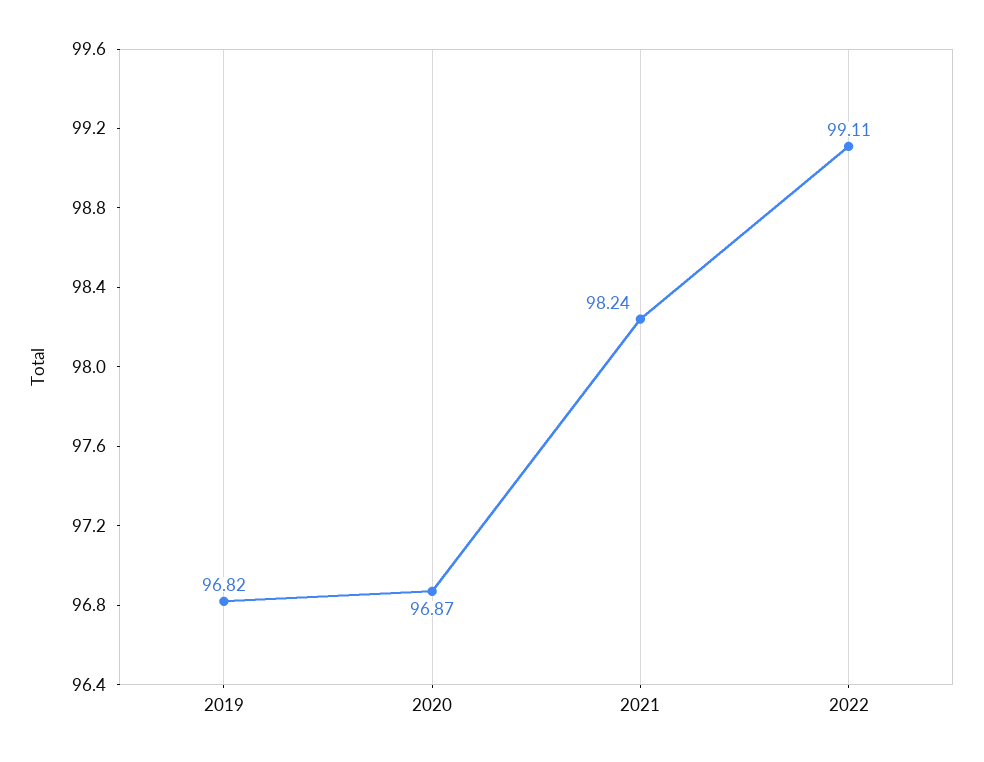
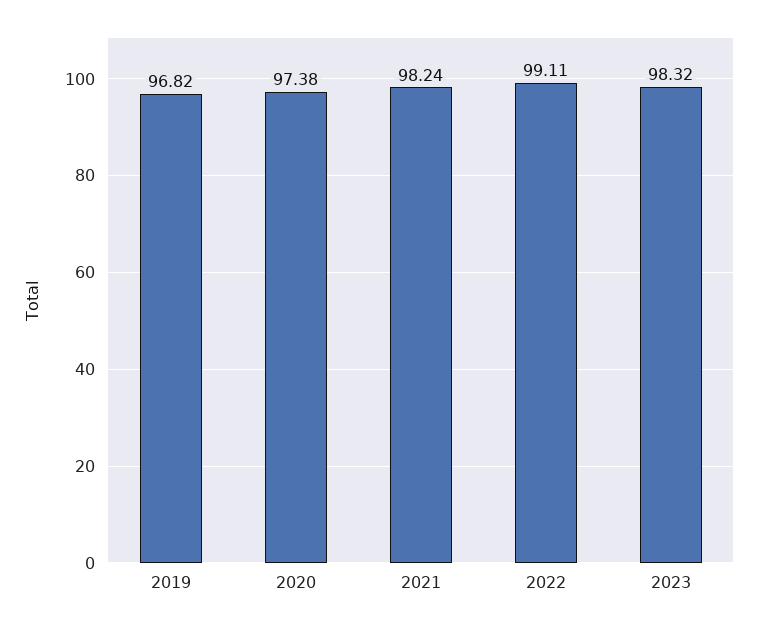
2020: 96.87 -> 97.38
2023: none -> 98.32

